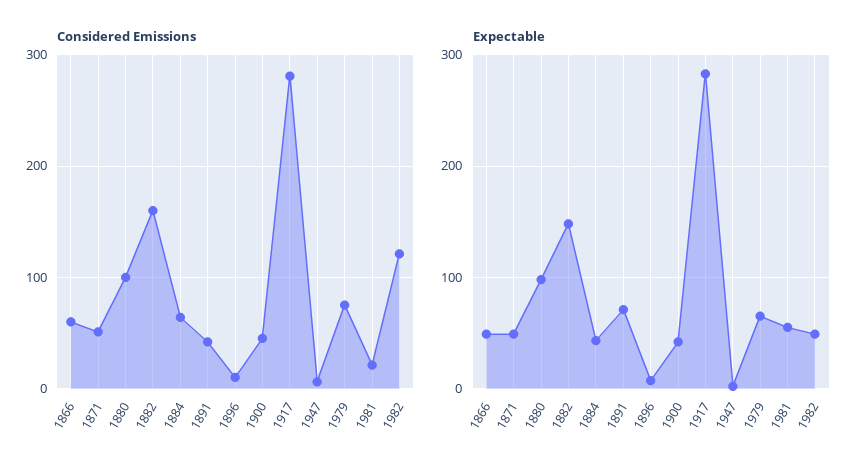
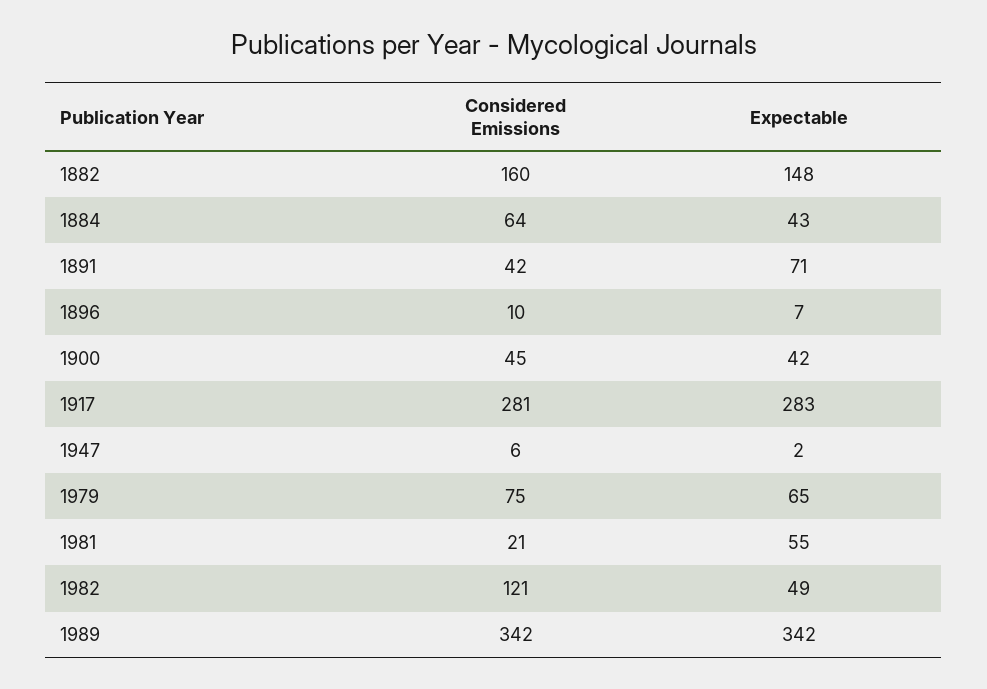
Considered Emissions, 1866: 60 -> none
Considered Emissions, 1871: 50 -> none
Considered Emissions, 1880: 100 -> none
Expectable, 1866: 50 -> none
Expectable, 1871: 50 -> none
Expectable, 1880: 100 -> none
Considered Emissions, 1989: none -> 342
Expectable, 1989: none -> 342

